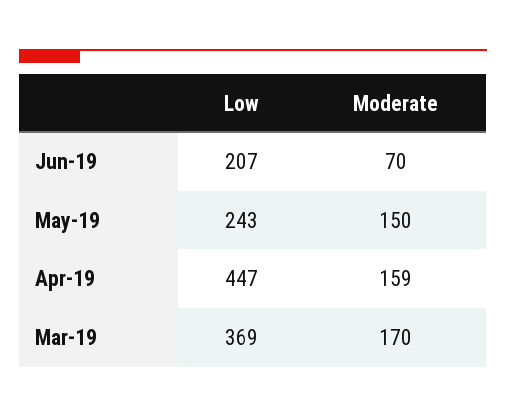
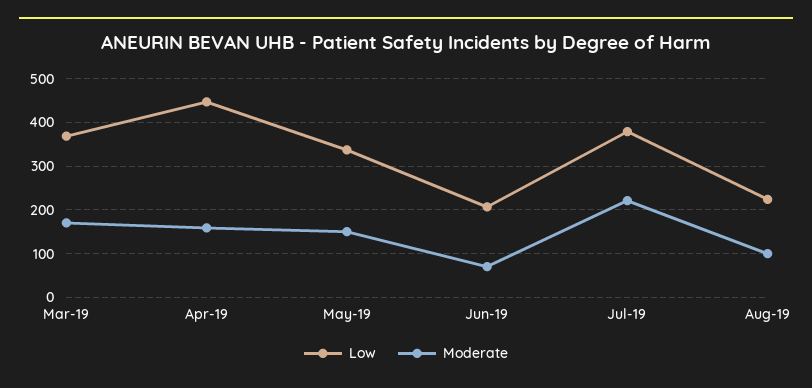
Low, May-19: 243 -> 340
Low, Jul-19: none -> 380
Moderate, Jul-19: none -> 220
Low, Aug-19: none -> 220
Moderate, Aug-19: none -> 100

